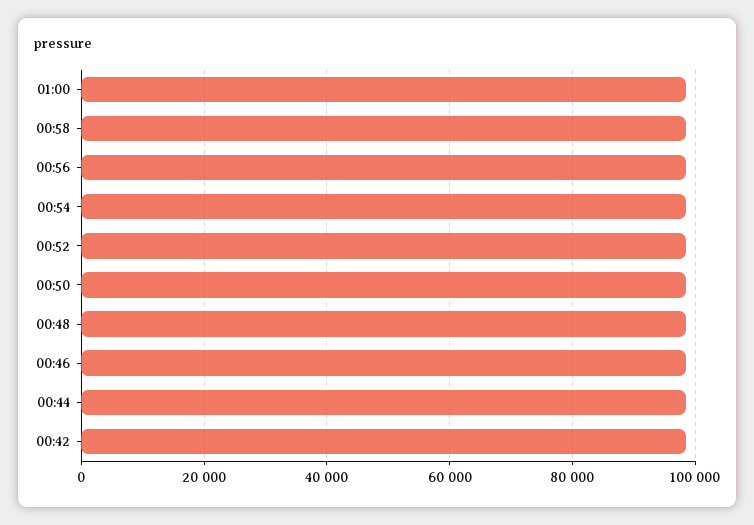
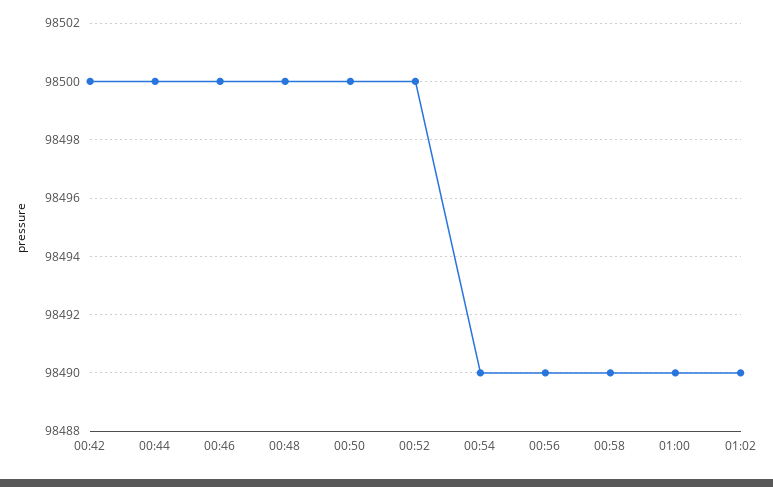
01:02: none -> 98490

